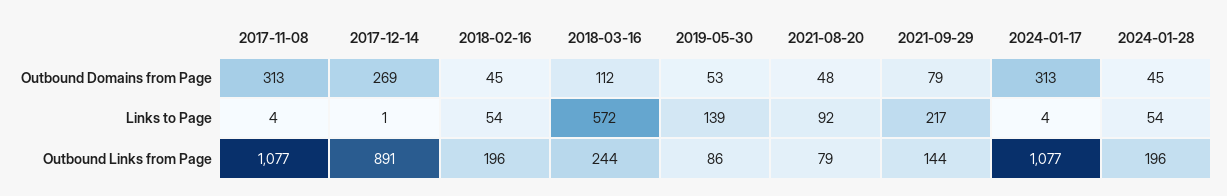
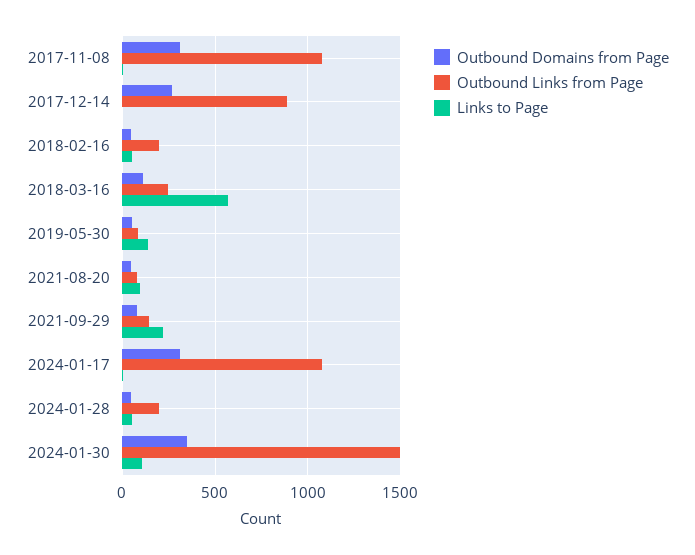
Outbound Domains from Page, 2024-01-30: none -> 350
Outbound Links from Page, 2024-01-30: none -> 1500
Links to Page, 2024-01-30: none -> 100

